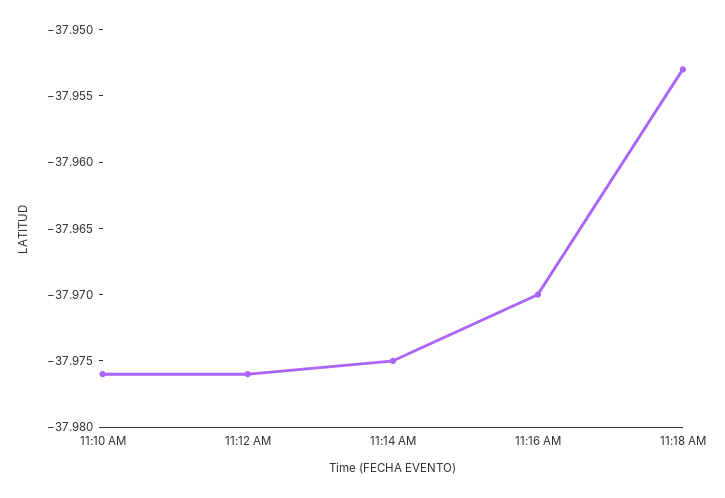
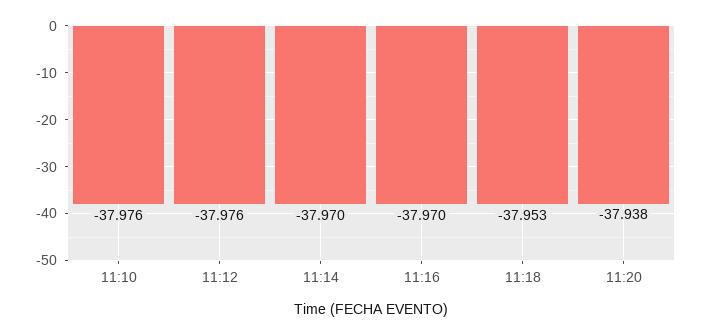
11:14 AM: -37.975 -> -37.97
11:20: none -> -37.938

